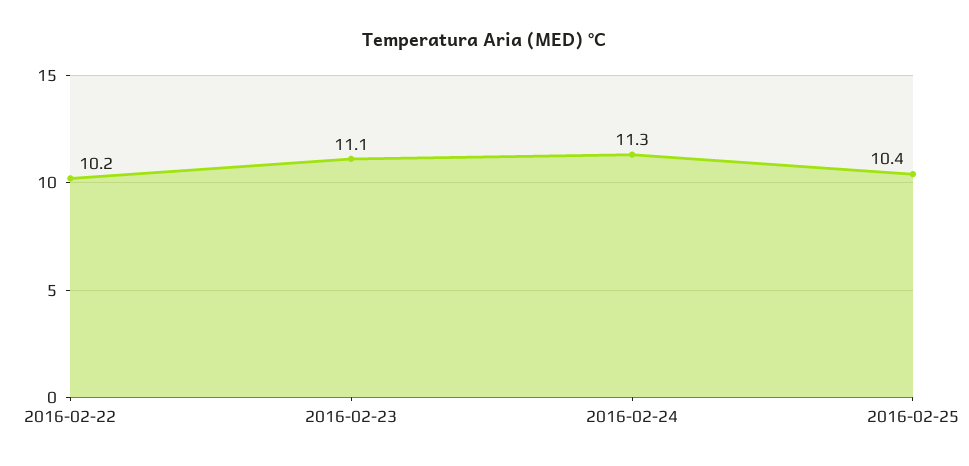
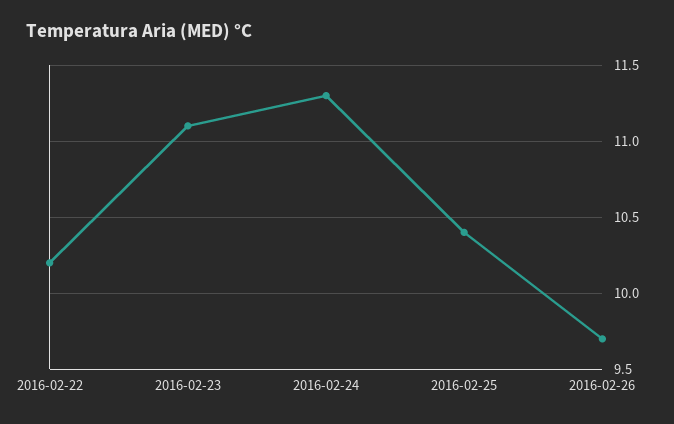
2016-02-26: none -> 9.7

